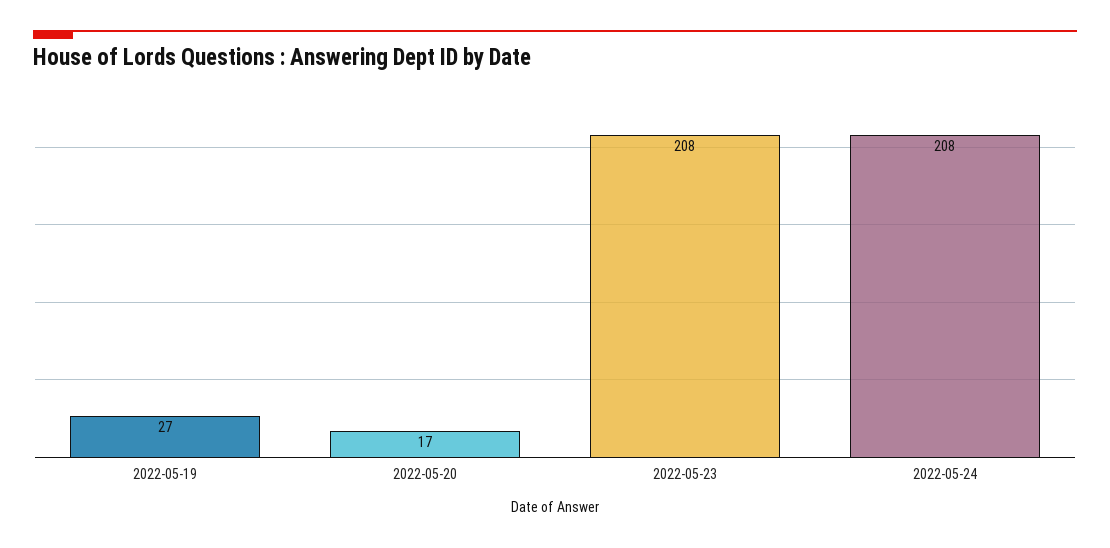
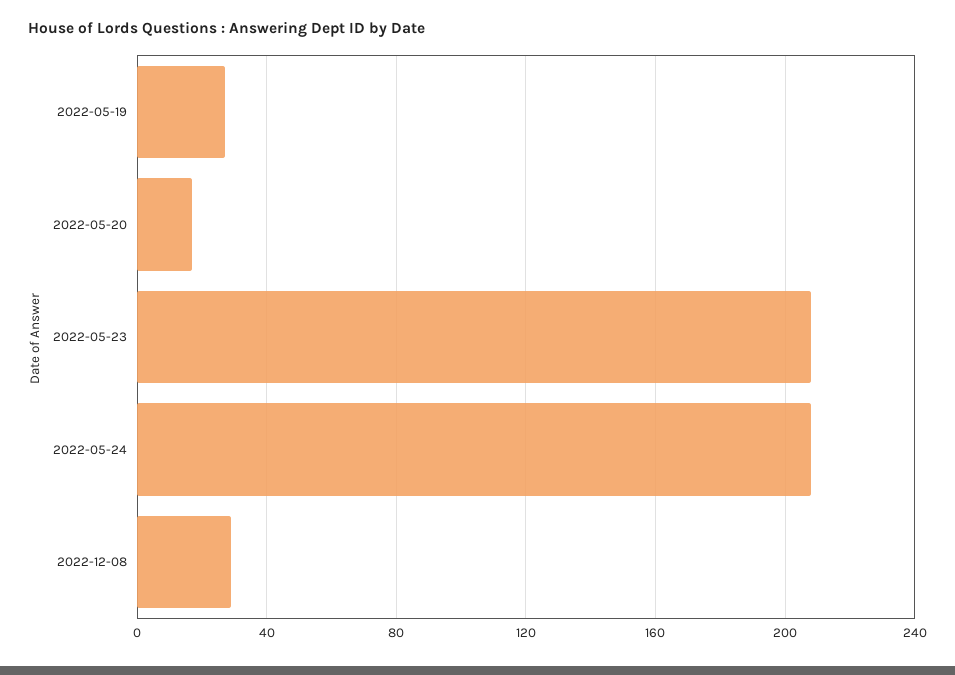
2022-12-08: none -> 30

